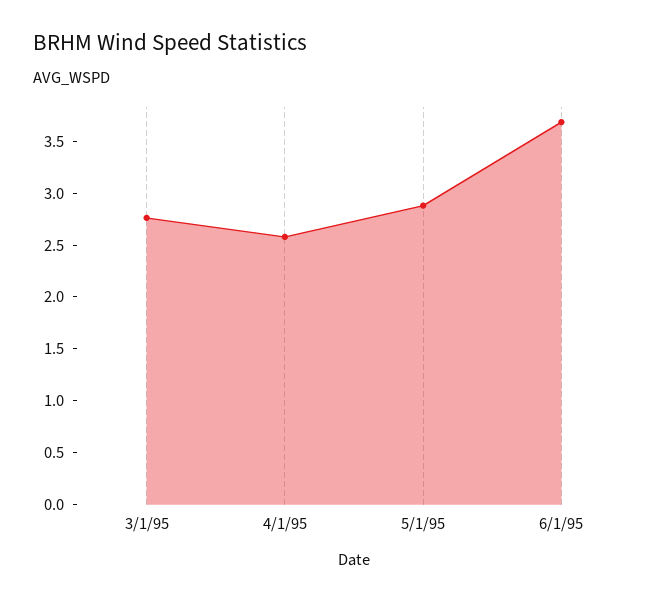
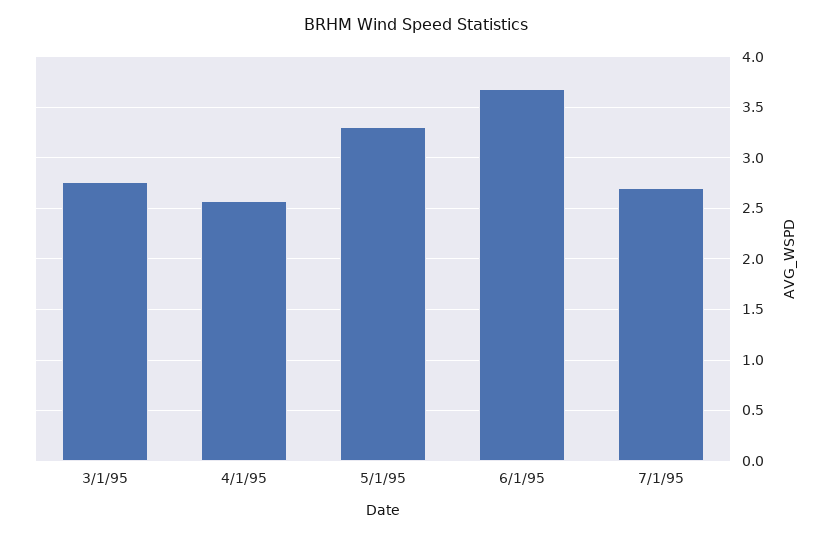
5/1/95: 2.9 -> 3.3
7/1/95: none -> 2.7

